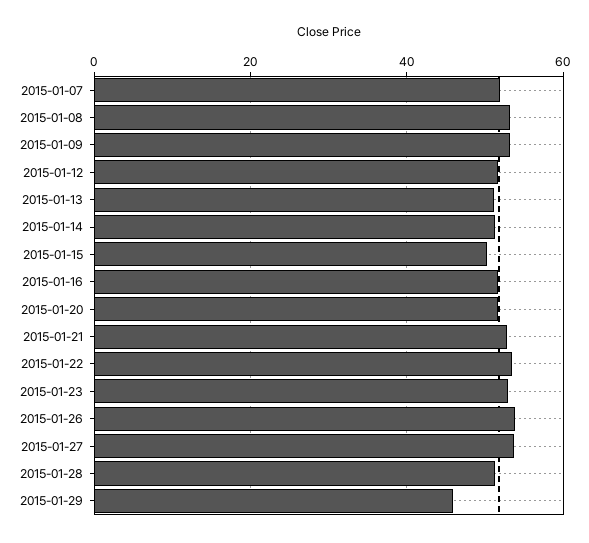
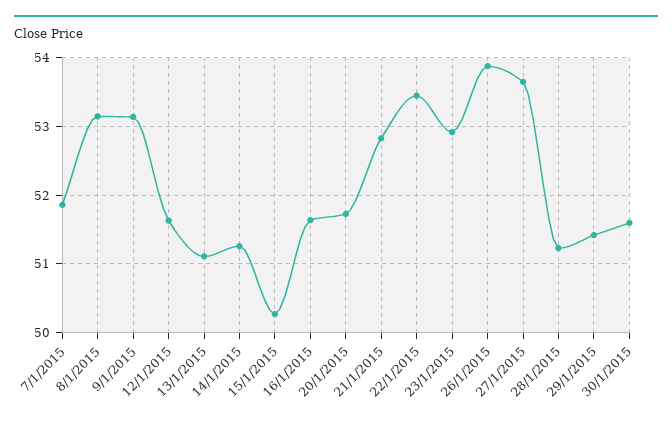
2015-01-29: 46 -> 51.4
30/1/2015: none -> 51.6

